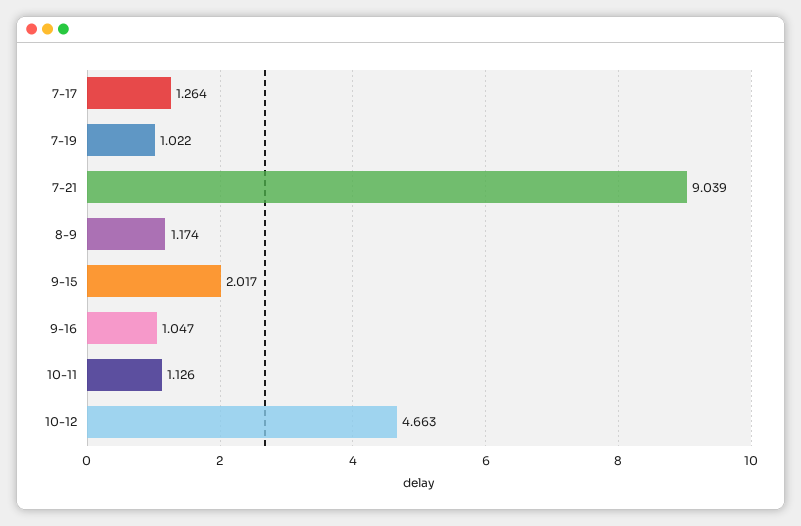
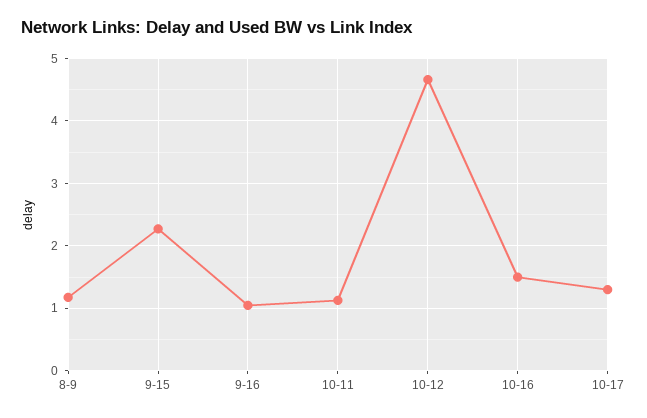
7-17: 1.264 -> none
7-19: 1.022 -> none
7-21: 9.039 -> none
9-15: 2.017 -> 2.3
10-16: none -> 1.5
10-17: none -> 1.3

